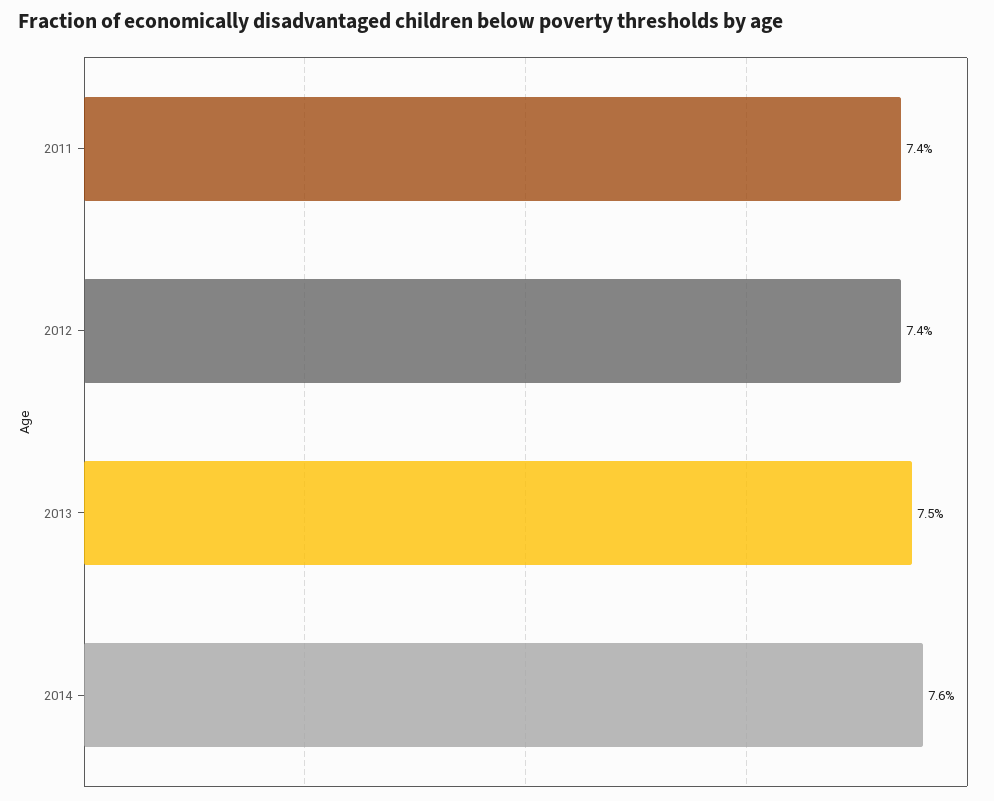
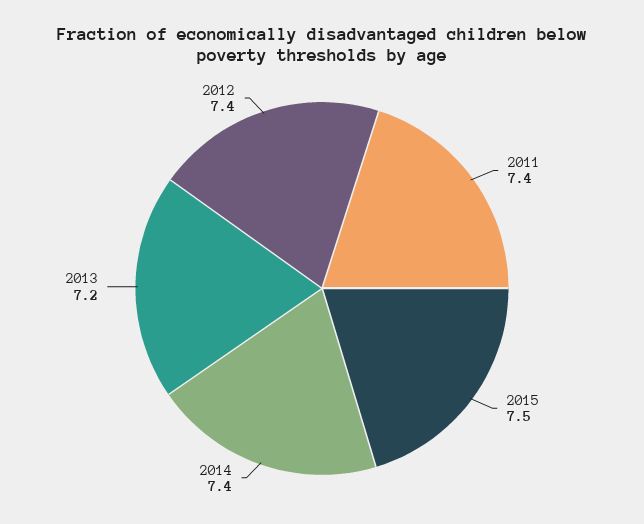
2013: 7.5 -> 7.2
2014: 7.6 -> 7.4
2015: none -> 7.5

